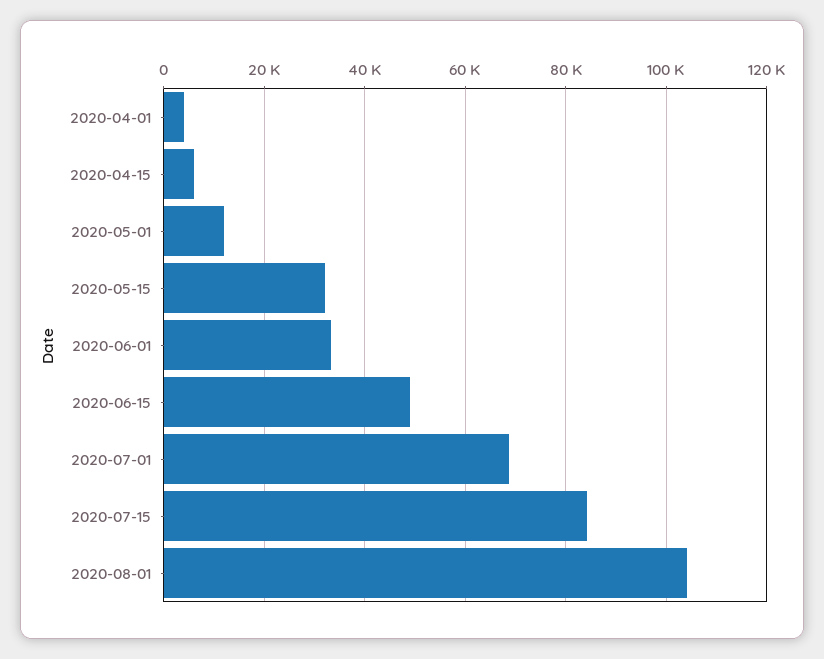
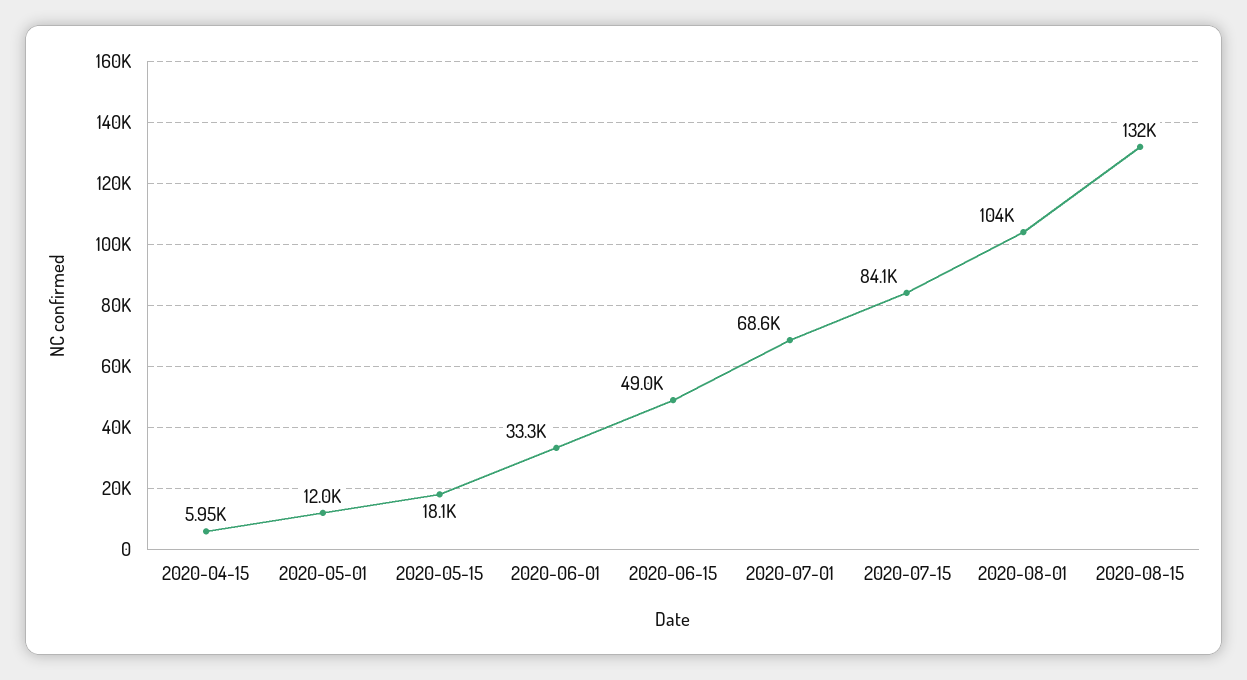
2020-04-01: 4000 -> none
2020-05-15: 32000 -> 18100
2020-08-15: none -> 132000

